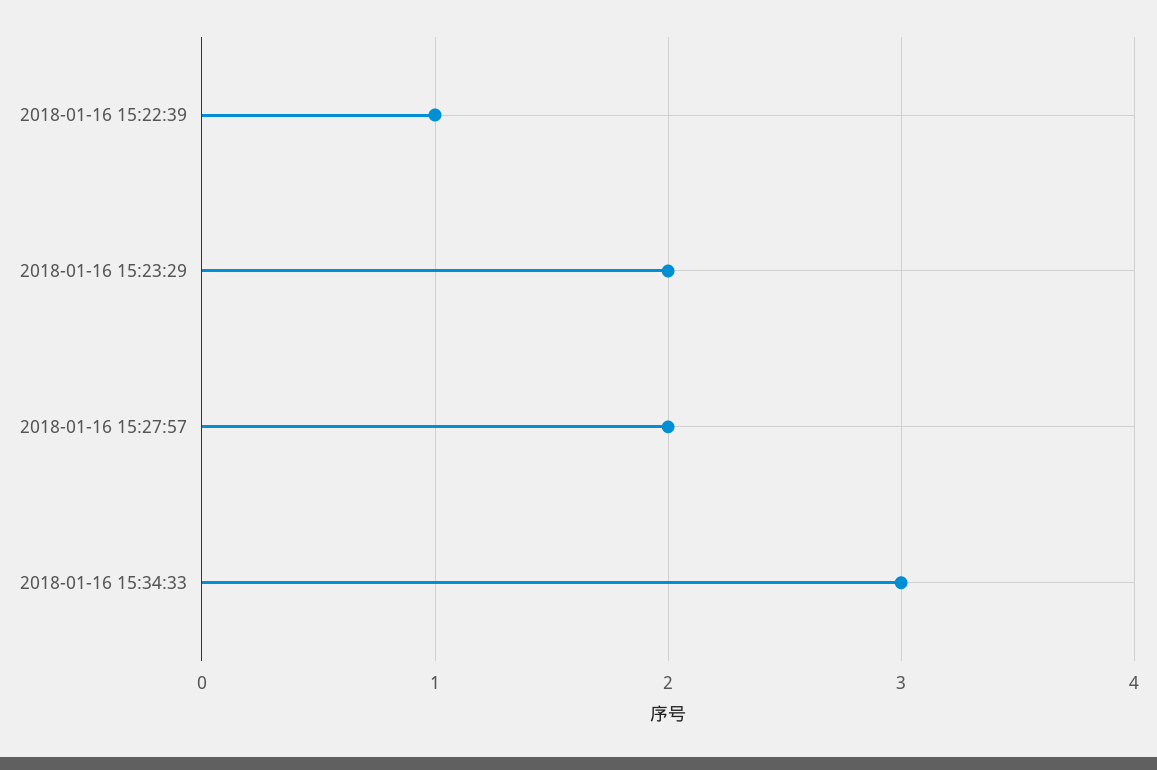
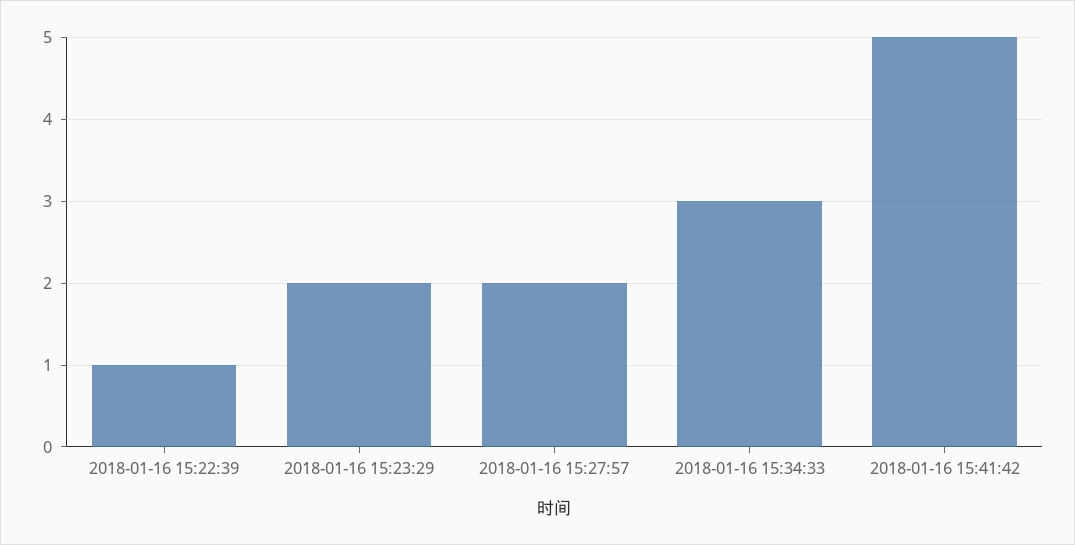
2018-01-16 15:41:42: none -> 5

